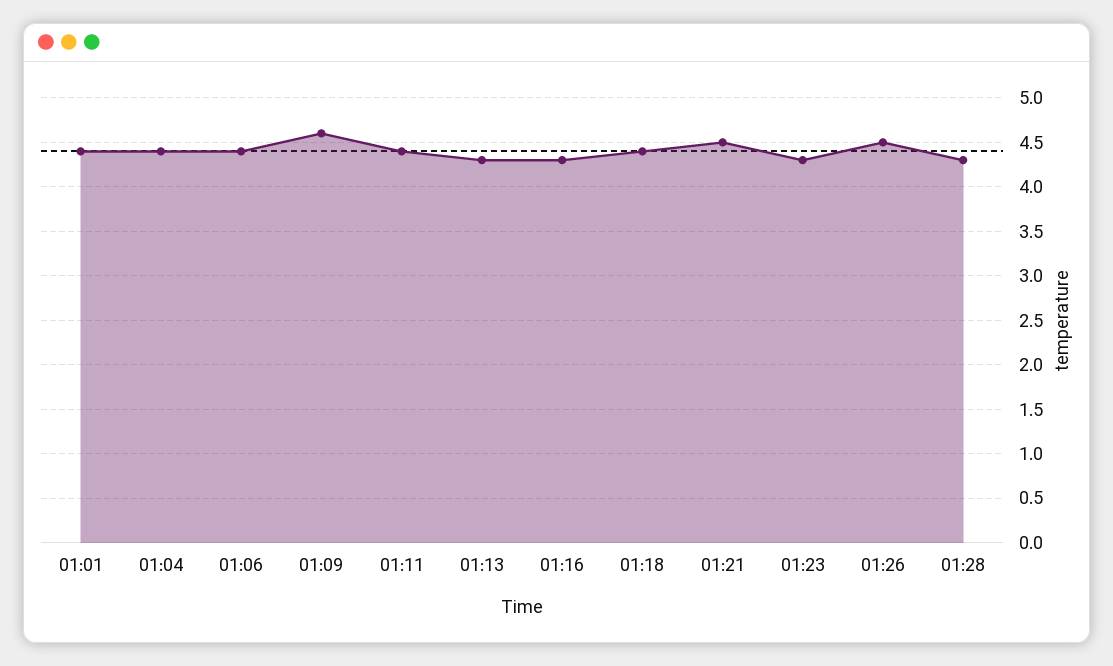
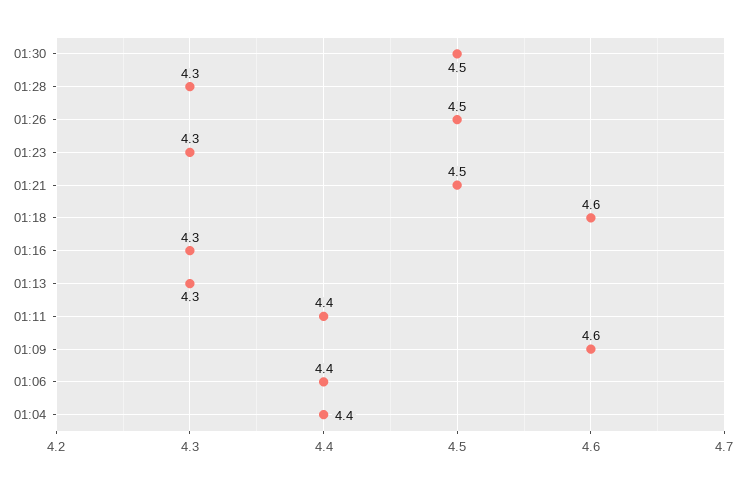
01:01: 4.4 -> none
01:18: 4.4 -> 4.6
01:30: none -> 4.5

